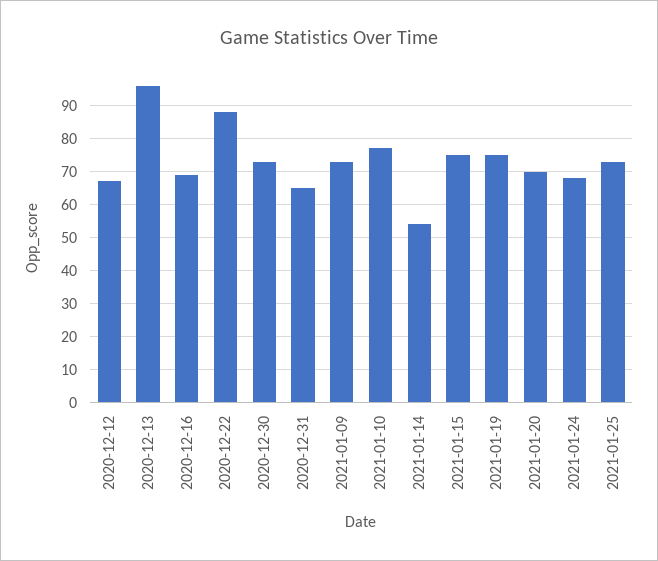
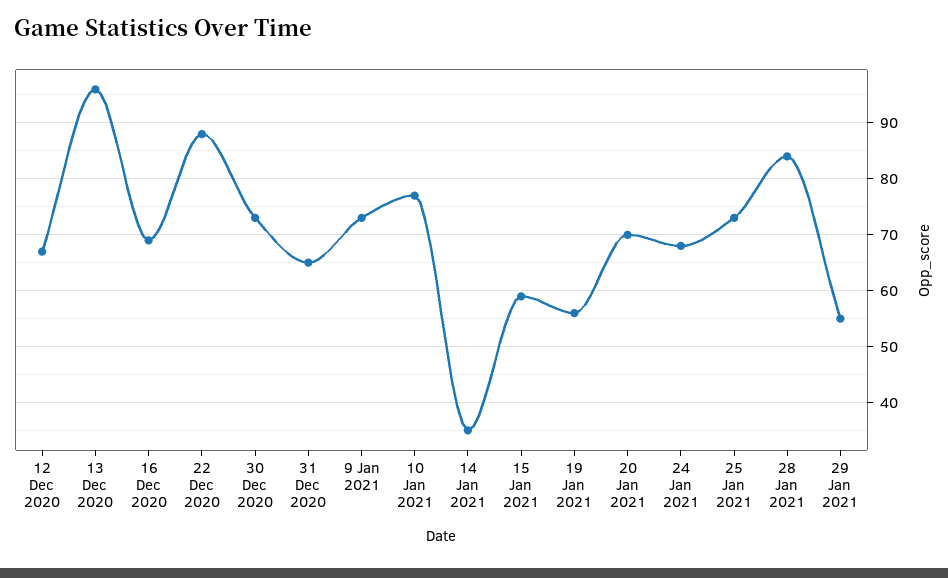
2021-01-14: 55 -> 35
2021-01-15: 75 -> 60
2021-01-19: 75 -> 55
28 Jan 2021: none -> 85
29 Jan 2021: none -> 55

